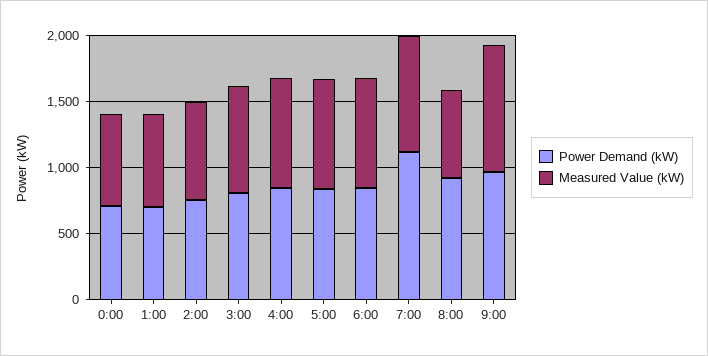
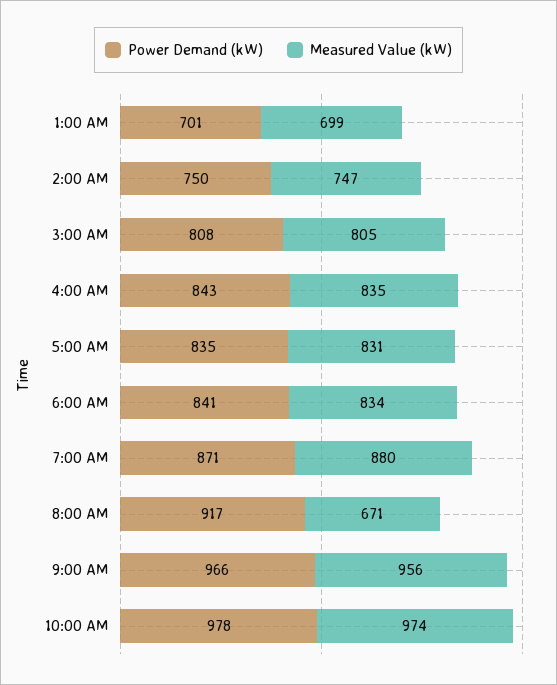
Power Demand (kW), 0:00: 700 -> none
Measured Value (kW), 0:00: 700 -> none
Power Demand (kW), 7:00: 1100 -> 871
Power Demand (kW), 10:00 AM: none -> 978
Measured Value (kW), 10:00 AM: none -> 974

